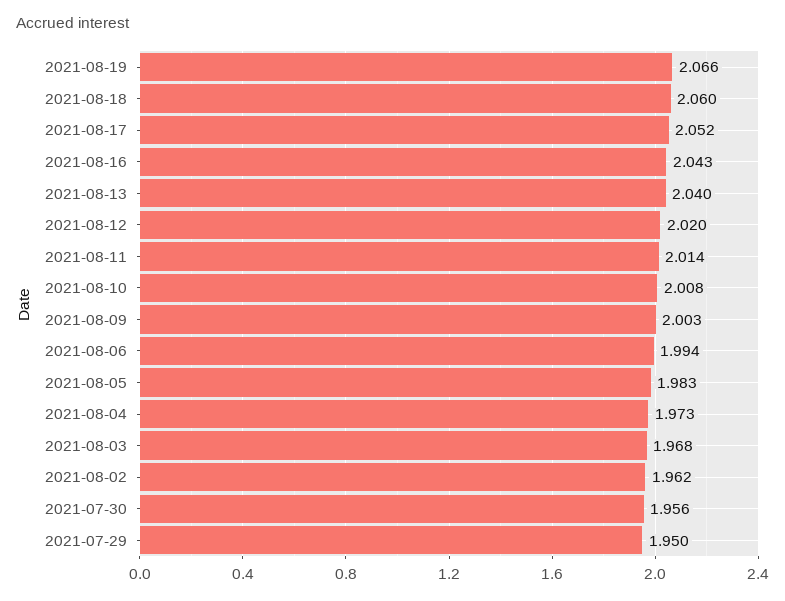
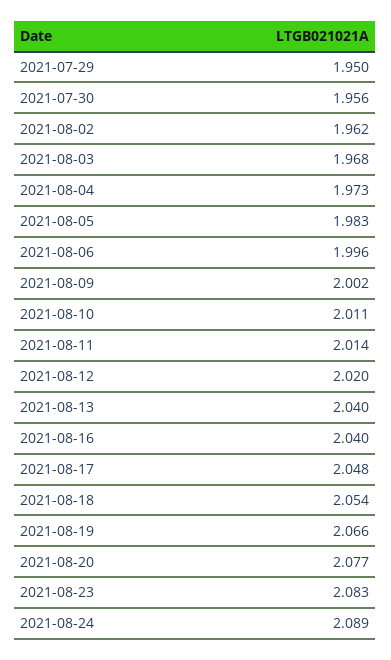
2021-08-18: 2.06 -> 2.054
2021-08-17: 2.052 -> 2.048
2021-08-16: 2.043 -> 2.04
2021-08-10: 2.008 -> 2.011
2021-08-09: 2.003 -> 2.002
2021-08-06: 1.994 -> 1.996
2021-08-20: none -> 2.077
2021-08-23: none -> 2.083
2021-08-24: none -> 2.089

